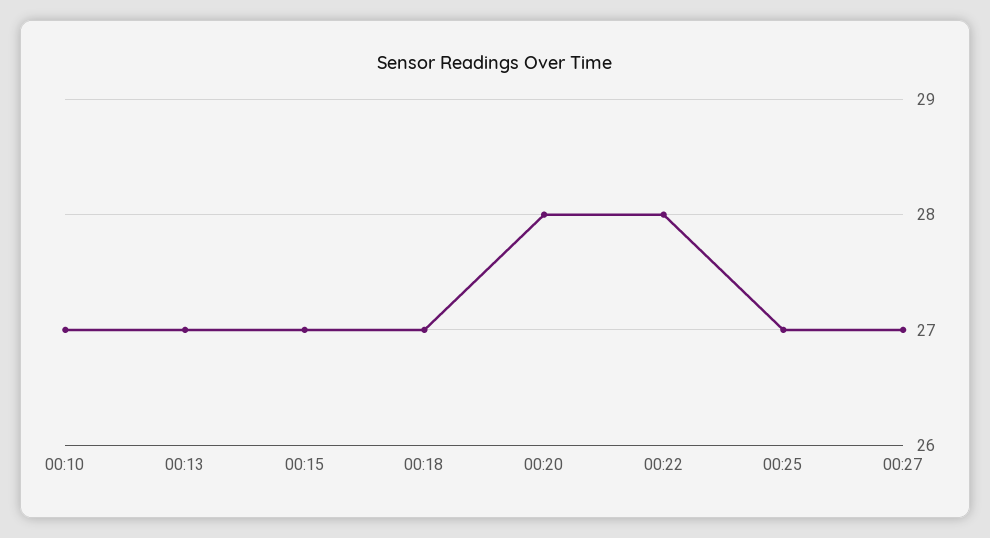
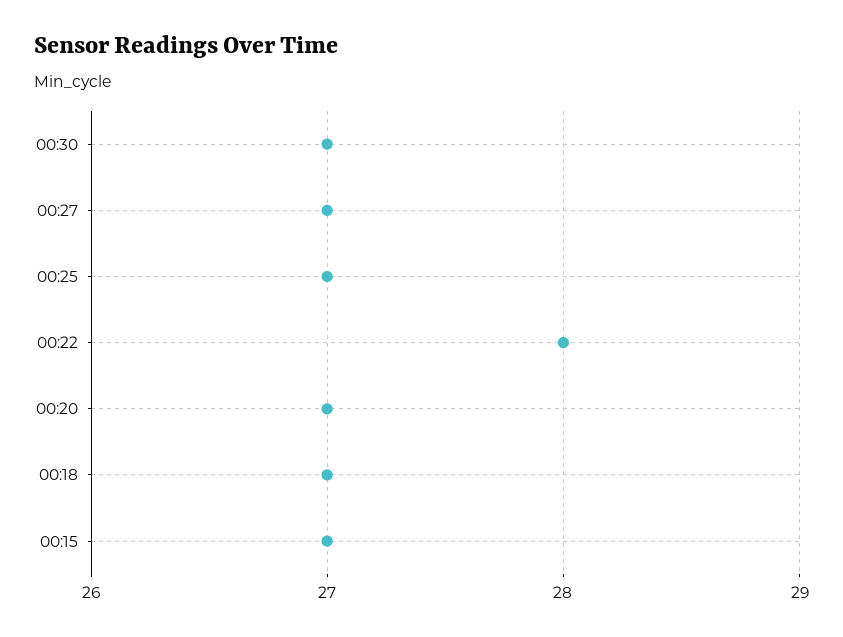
00:10: 27 -> none
00:13: 27 -> none
00:20: 28 -> 27
00:30: none -> 27

